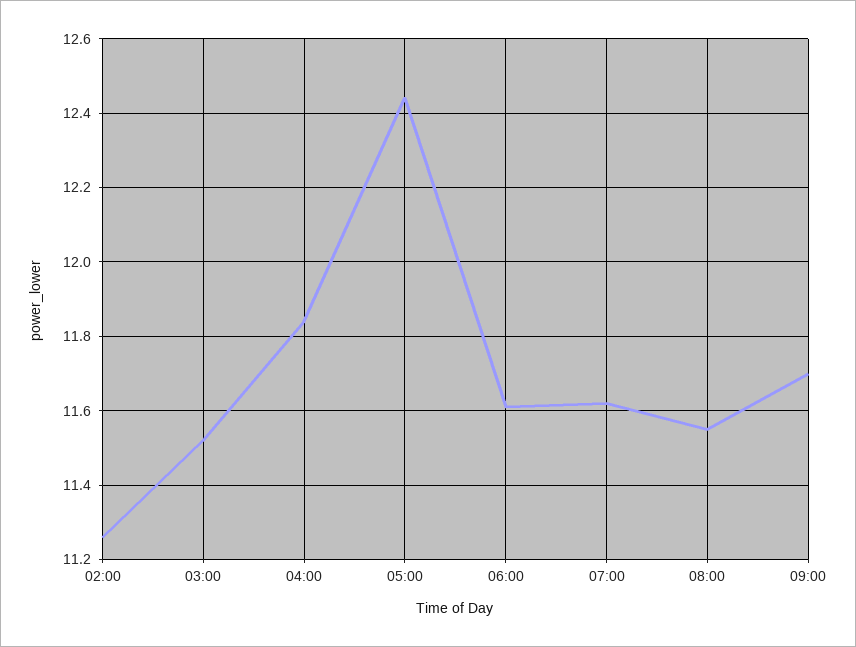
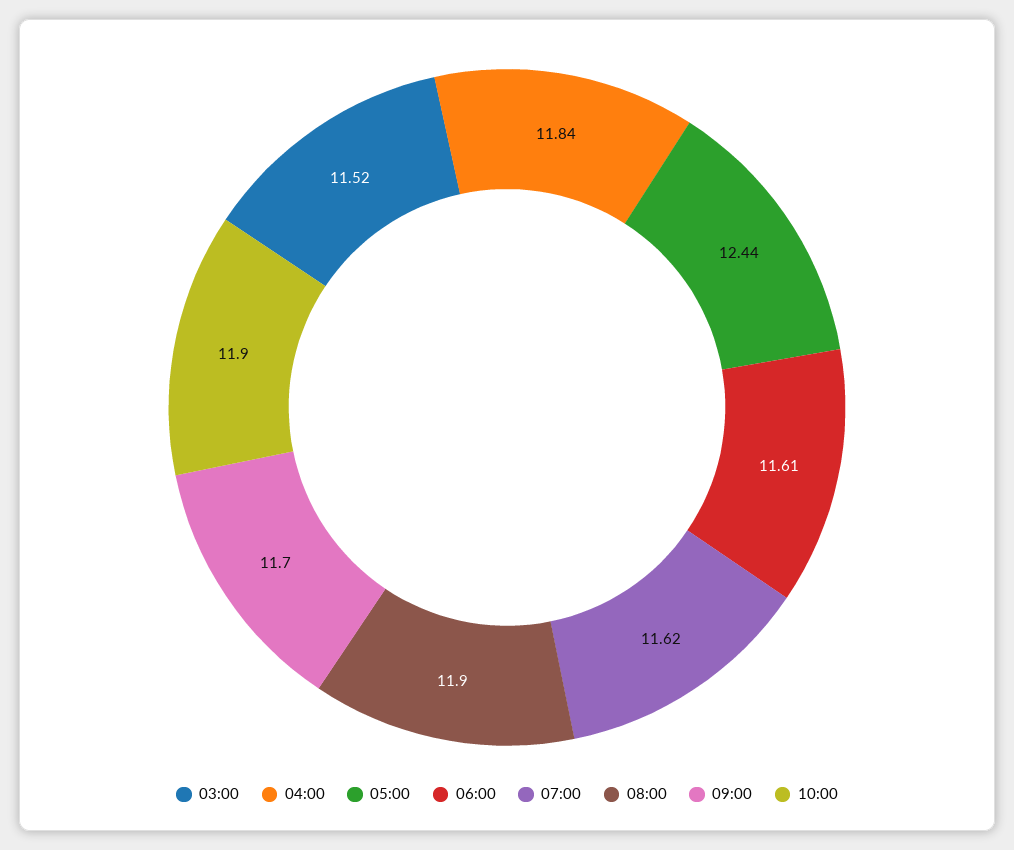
02:00: 11.25 -> none
08:00: 11.55 -> 11.9
10:00: none -> 11.9

